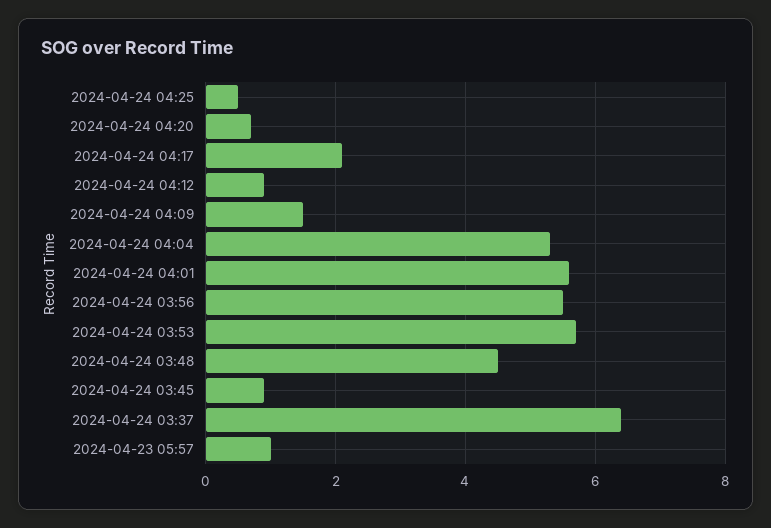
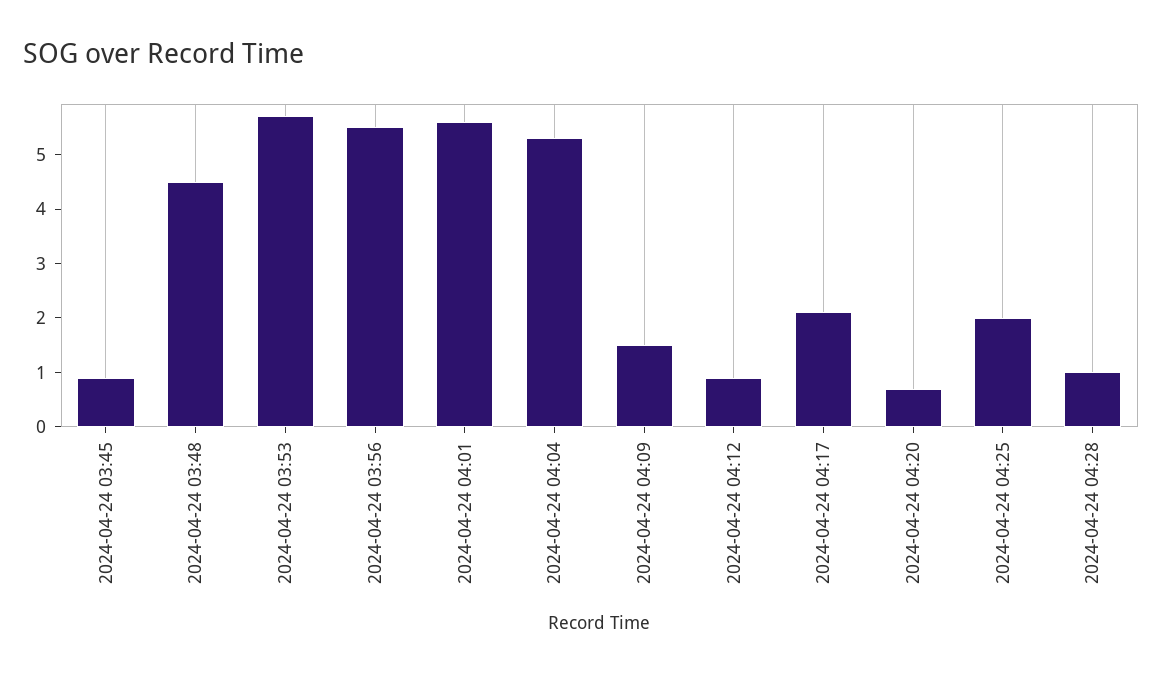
2024-04-24 04:25: 0.5 -> 2
2024-04-24 03:37: 6.5 -> none
2024-04-23 05:57: 1 -> none
2024-04-24 04:28: none -> 1

